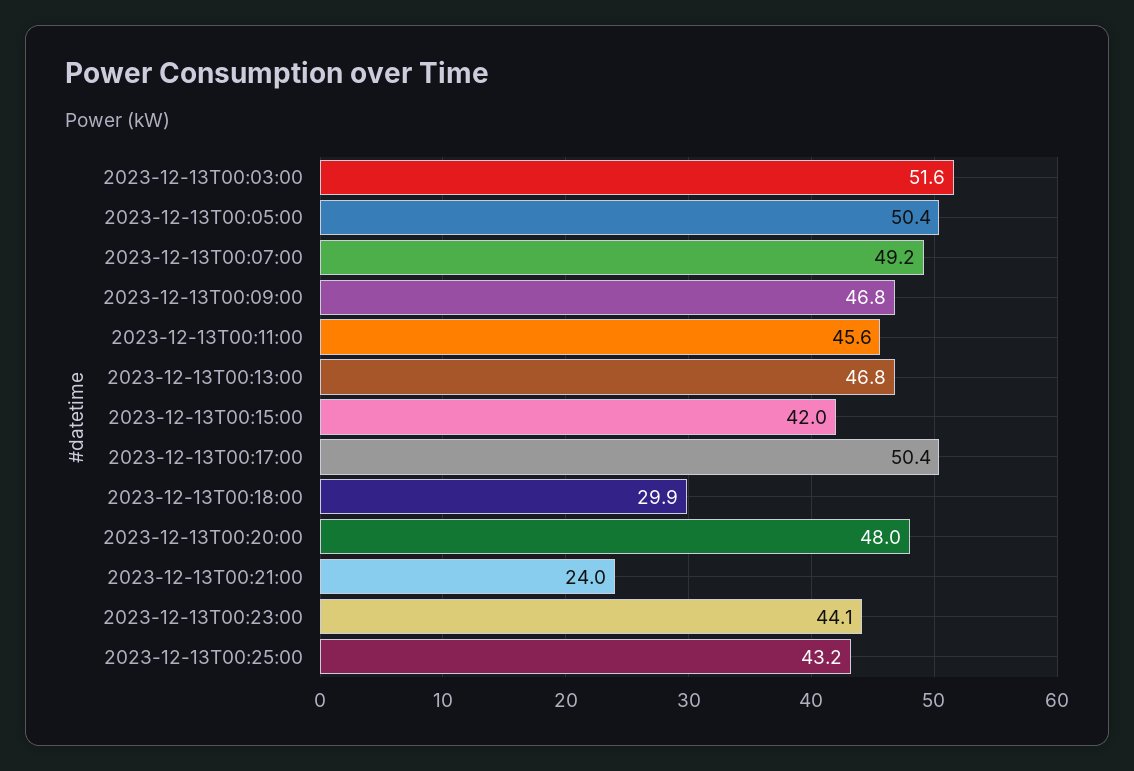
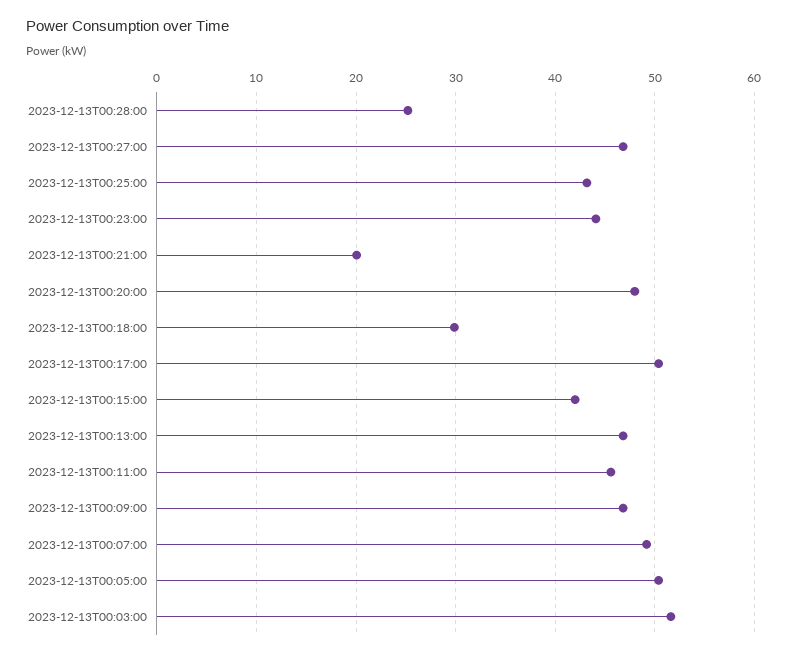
2023-12-13T00:21:00: 24 -> 20
2023-12-13T00:28:00: none -> 25
2023-12-13T00:27:00: none -> 47

